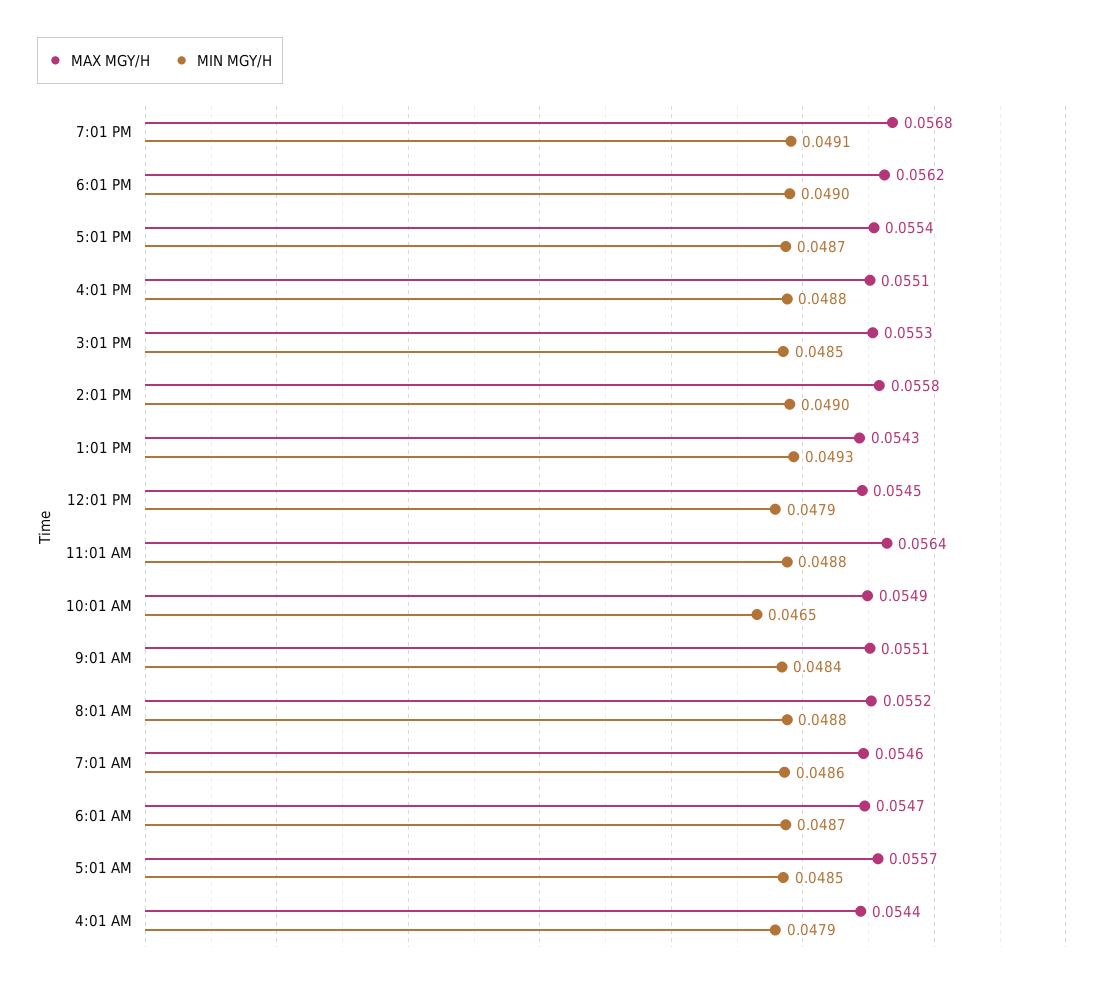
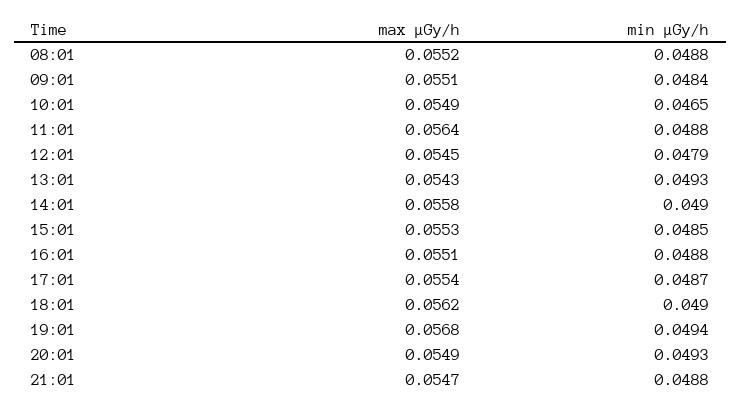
MIN ΜGY/H, 7:01 PM: 0.0491 -> 0.0494
MAX ΜGY/H, 7:01 AM: 0.0546 -> none
MIN ΜGY/H, 7:01 AM: 0.0486 -> none
MAX ΜGY/H, 6:01 AM: 0.0547 -> none
MIN ΜGY/H, 6:01 AM: 0.0487 -> none
MAX ΜGY/H, 5:01 AM: 0.0557 -> none
MIN ΜGY/H, 5:01 AM: 0.0485 -> none
MAX ΜGY/H, 4:01 AM: 0.0544 -> none
MIN ΜGY/H, 4:01 AM: 0.0479 -> none
MAX ΜGY/H, 20:01: none -> 0.0549
MIN ΜGY/H, 20:01: none -> 0.0493
MAX ΜGY/H, 21:01: none -> 0.0547
MIN ΜGY/H, 21:01: none -> 0.0488

